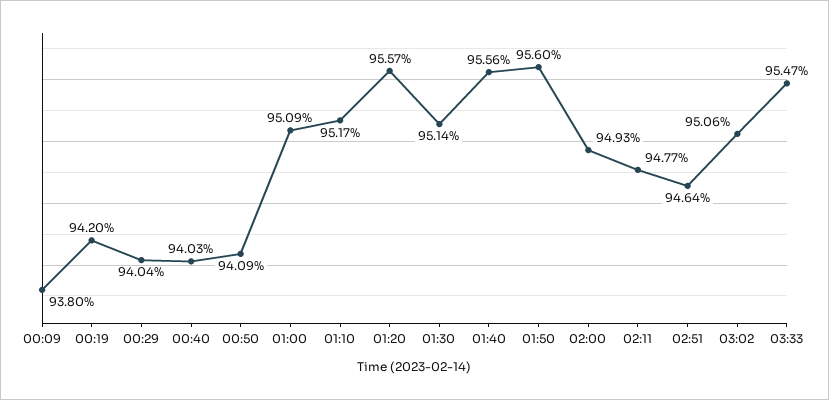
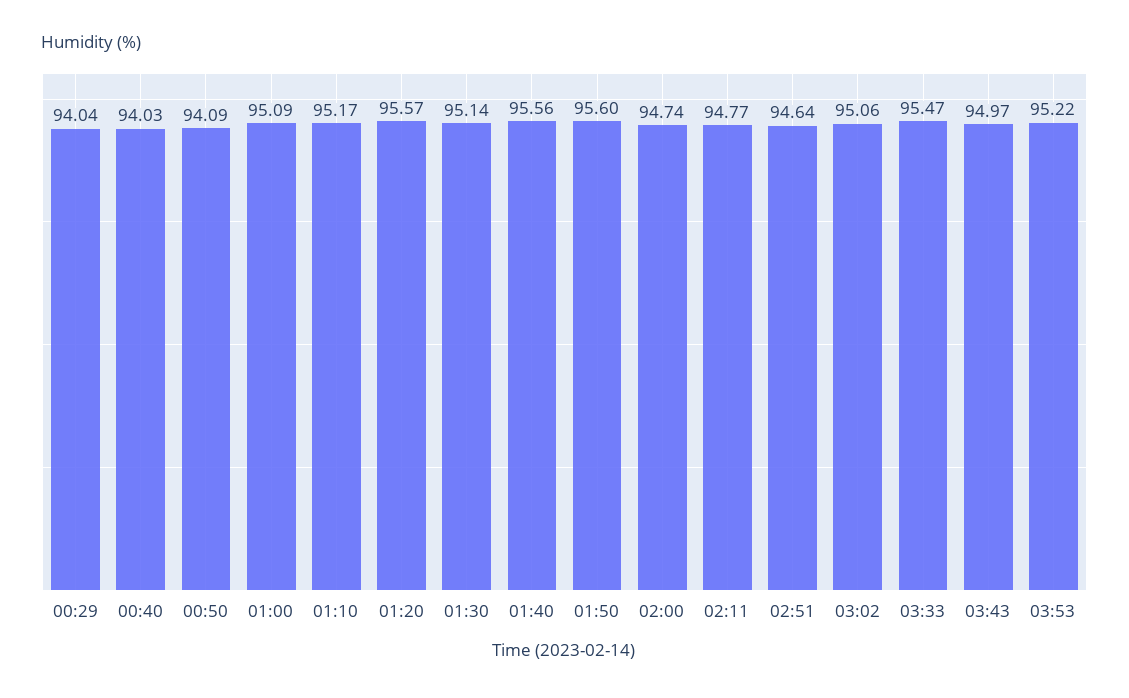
00:09: 93.8 -> none
00:19: 94.2 -> none
02:00: 94.93 -> 94.74
03:43: none -> 94.97
03:53: none -> 95.22

